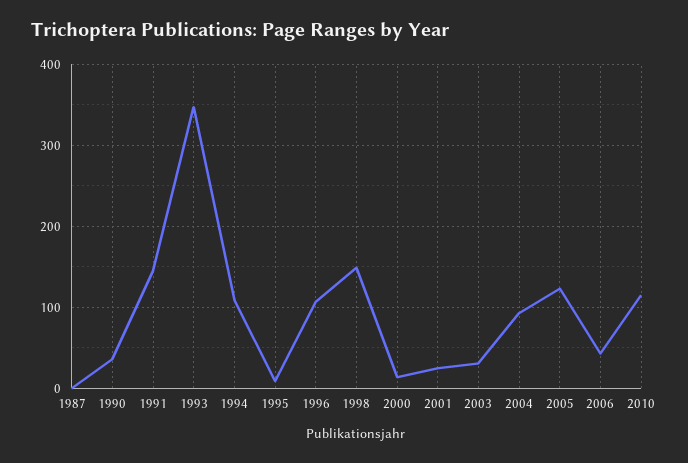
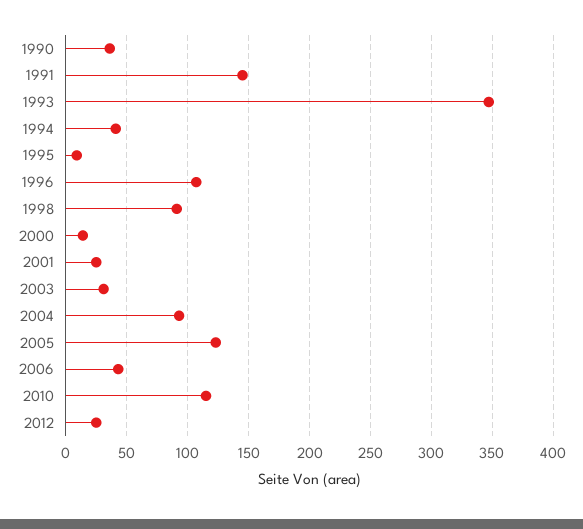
1987: 0 -> none
1994: 110 -> 40
1998: 150 -> 90
2012: none -> 25

